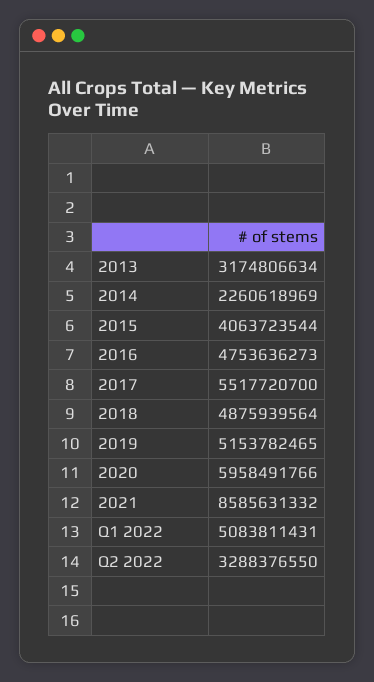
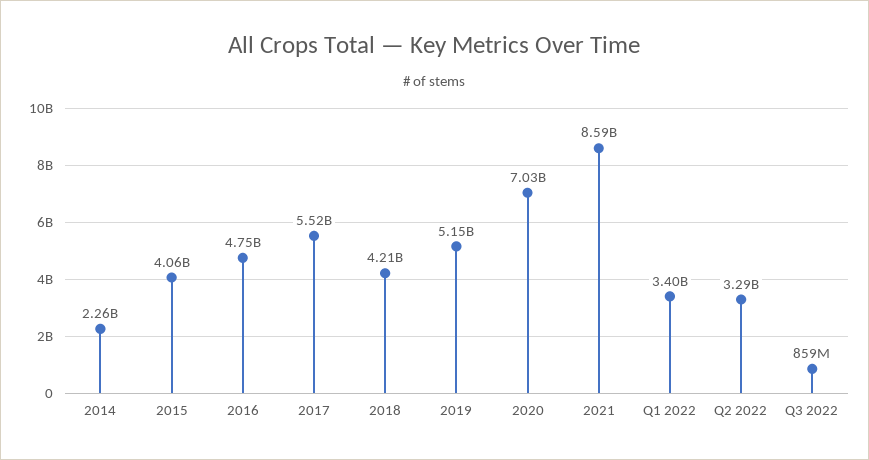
2013: 3174806634 -> none
2018: 4875939564 -> 4210000000
2020: 5958491766 -> 7030000000
Q1 2022: 5083811431 -> 3400000000
Q3 2022: none -> 859000000

